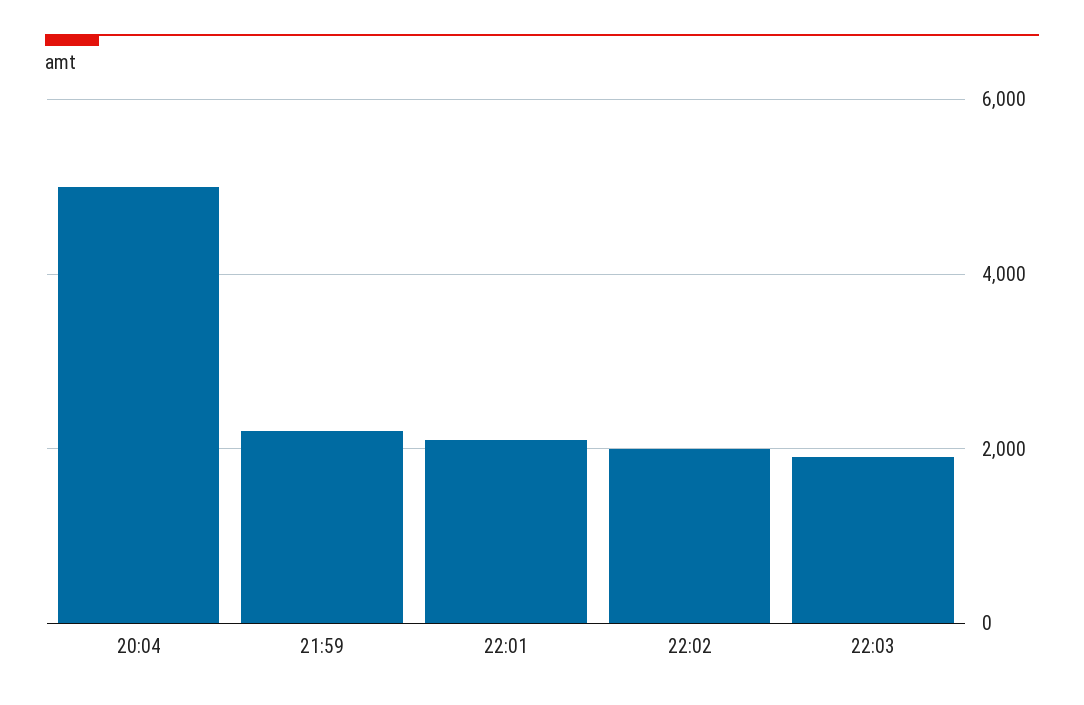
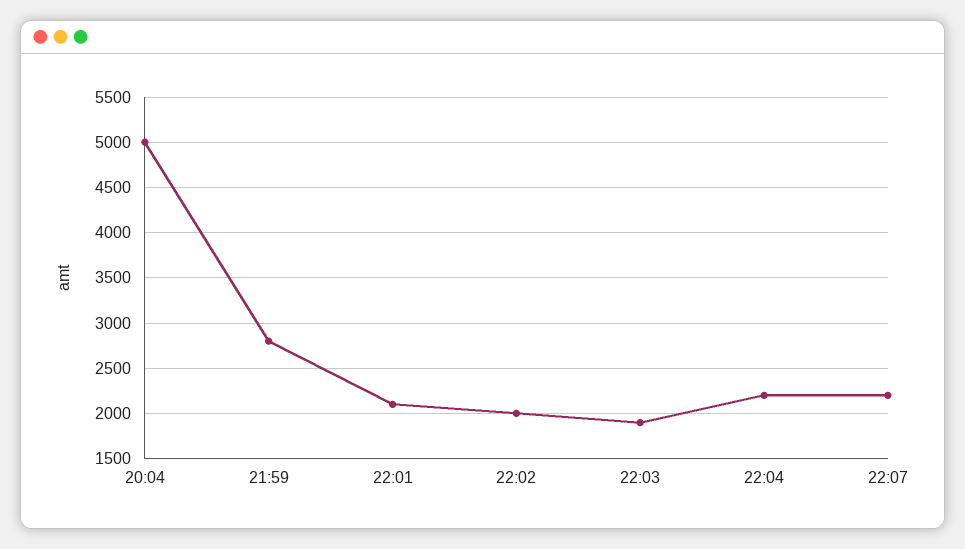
21:59: 2200 -> 2800
22:04: none -> 2200
22:07: none -> 2200

